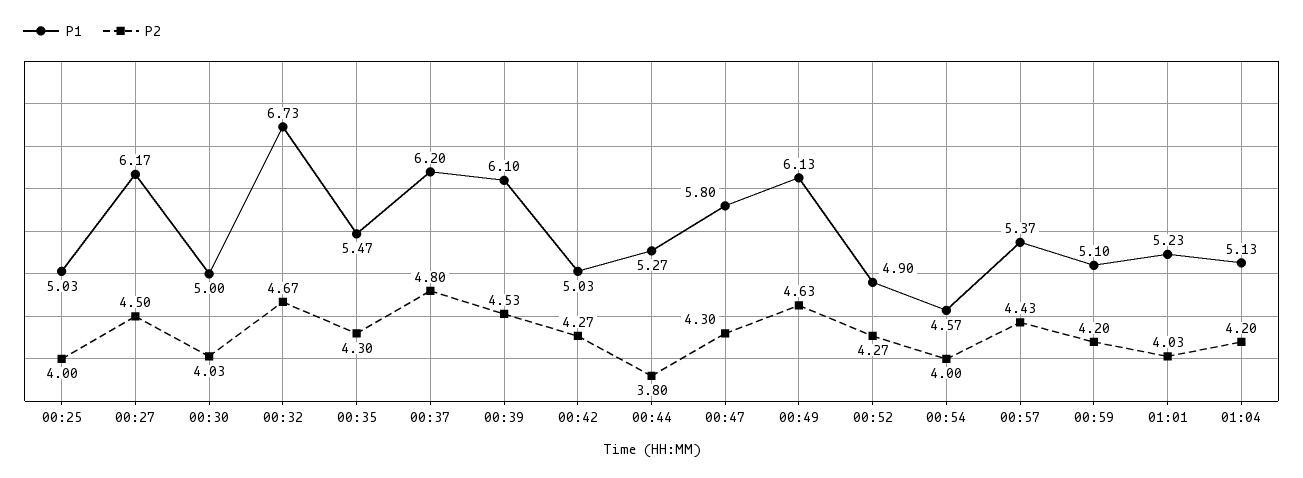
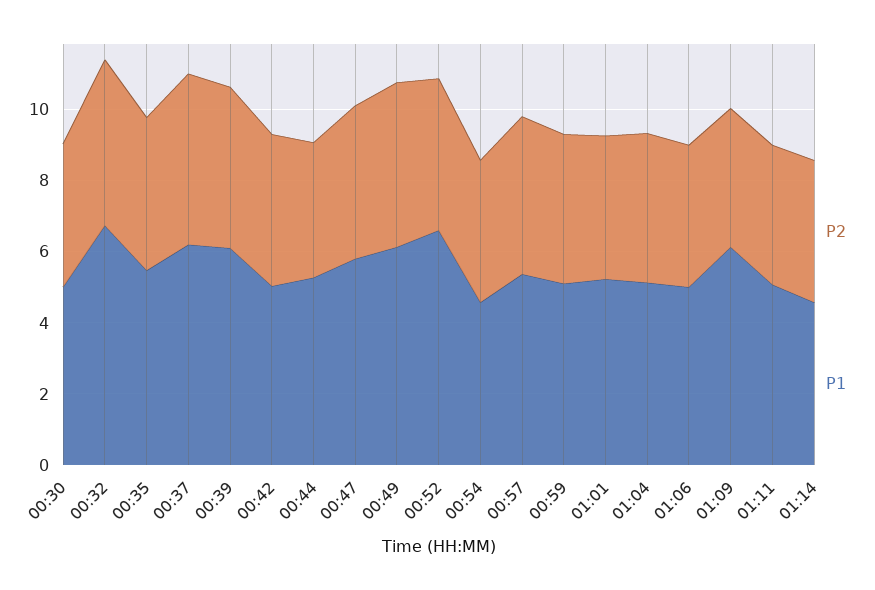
P1, 00:25: 5.03 -> none
P2, 00:25: 4 -> none
P1, 00:27: 6.17 -> none
P2, 00:27: 4.5 -> none
P1, 00:52: 4.9 -> 6.5
P2, 01:06: none -> 4
P1, 01:06: none -> 5
P2, 01:09: none -> 4
P1, 01:09: none -> 6
P2, 01:11: none -> 4
P1, 01:11: none -> 5
P2, 01:14: none -> 4
P1, 01:14: none -> 4.5

